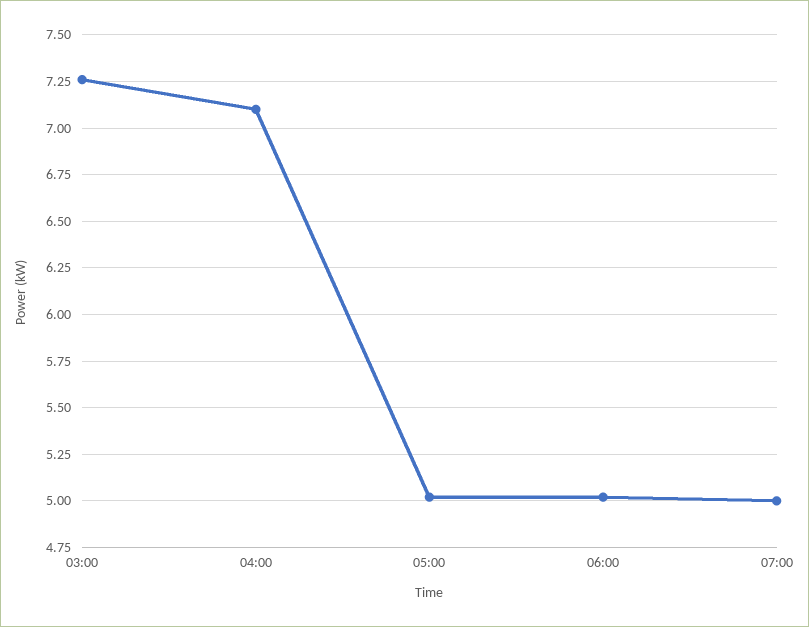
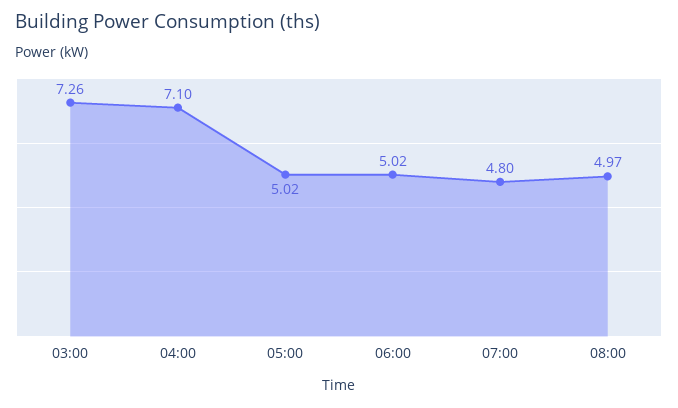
07:00: 5 -> 4.8
08:00: none -> 4.97

